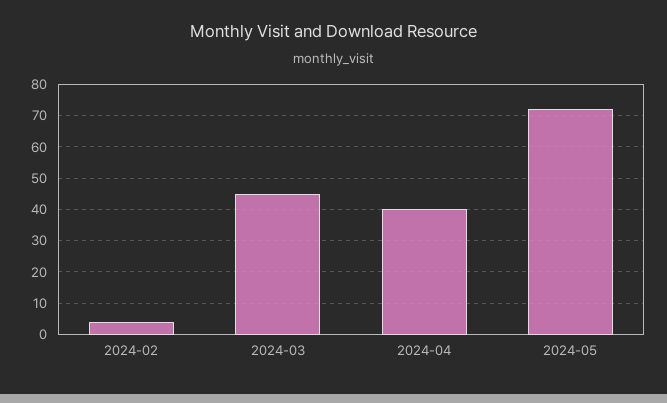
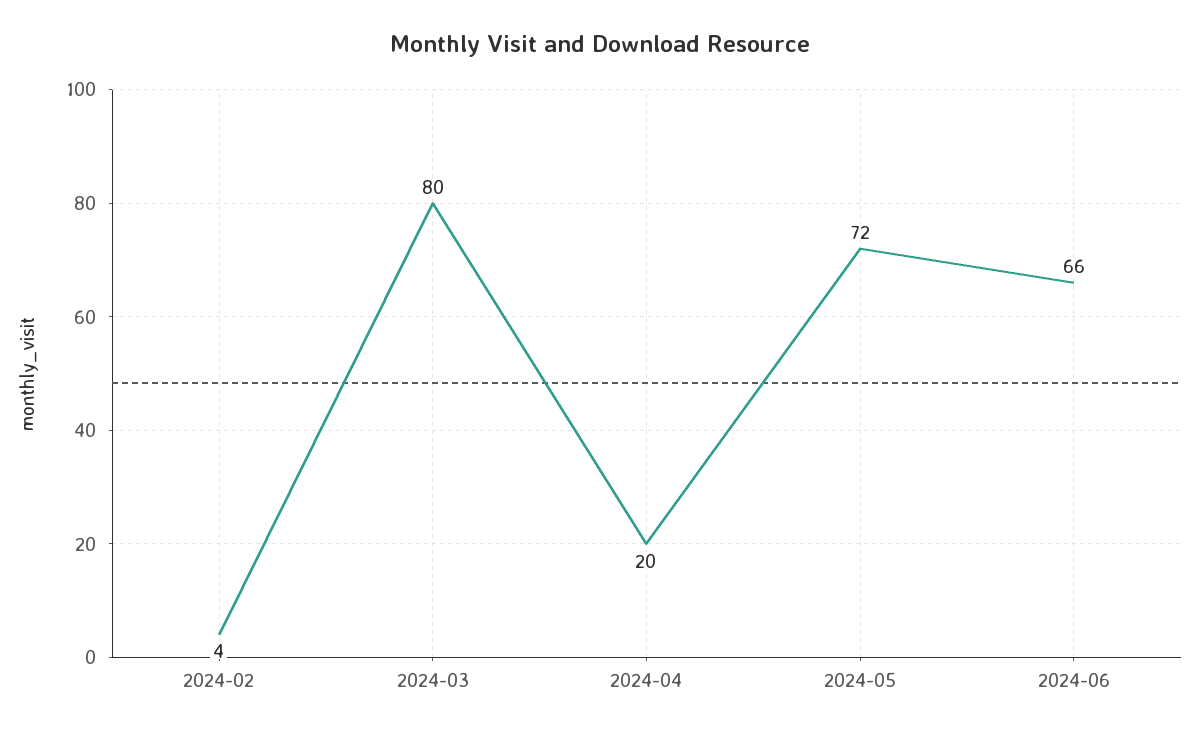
2024-03: 45 -> 80
2024-04: 40 -> 20
2024-06: none -> 66

